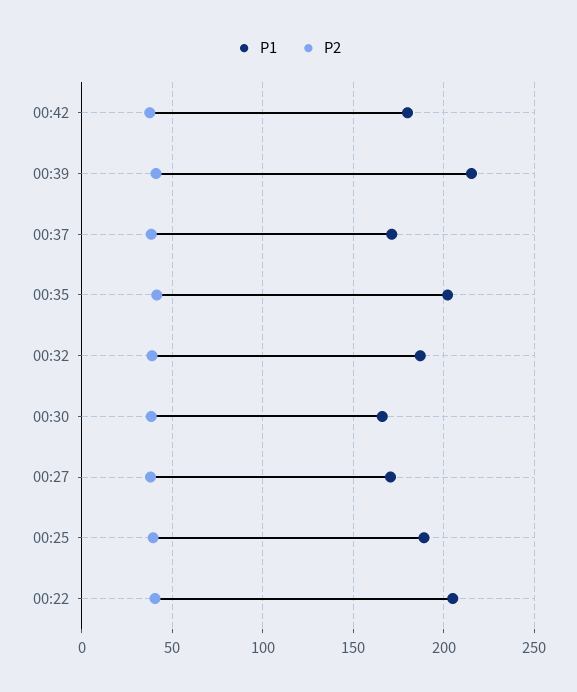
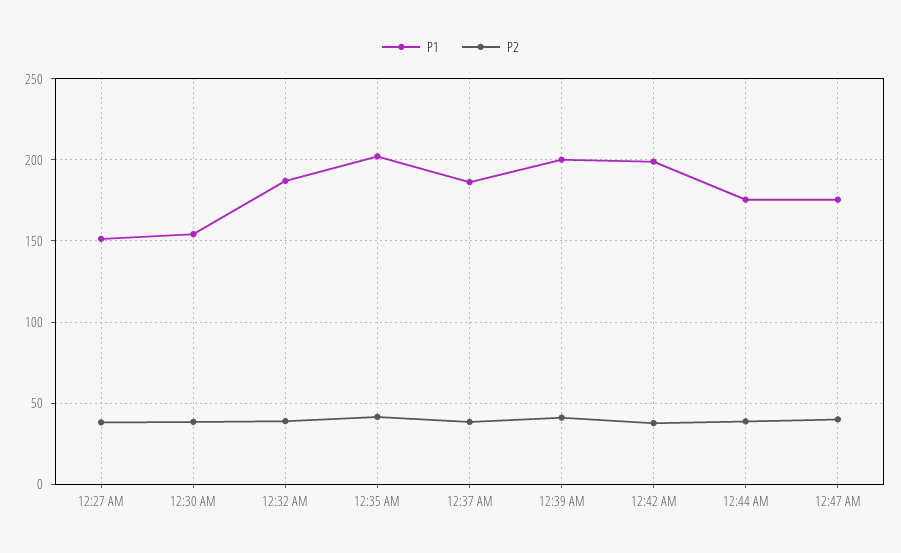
P1, 00:42: 180 -> 200
P1, 00:39: 215 -> 200
P1, 00:37: 170 -> 185
P1, 00:30: 165 -> 155
P1, 00:27: 170 -> 150
P1, 00:25: 190 -> none
P2, 00:25: 40 -> none
P1, 00:22: 205 -> none
P2, 00:22: 40 -> none
P1, 12:44 AM: none -> 175
P2, 12:44 AM: none -> 40
P1, 12:47 AM: none -> 175
P2, 12:47 AM: none -> 40

